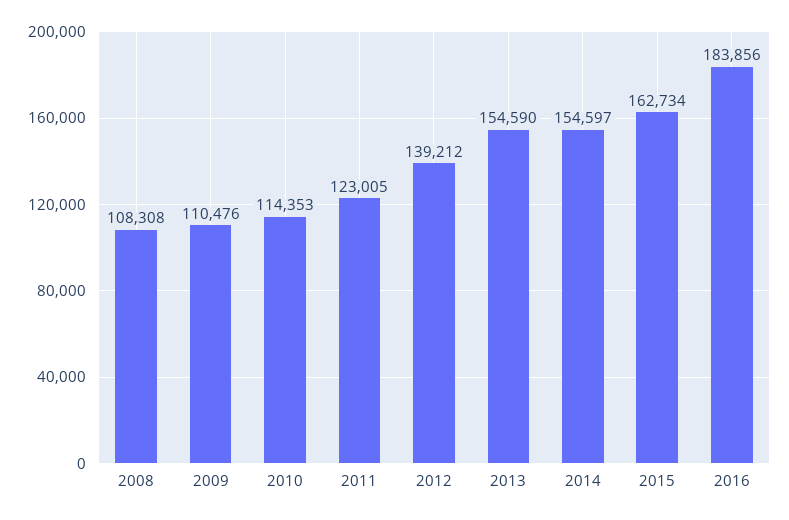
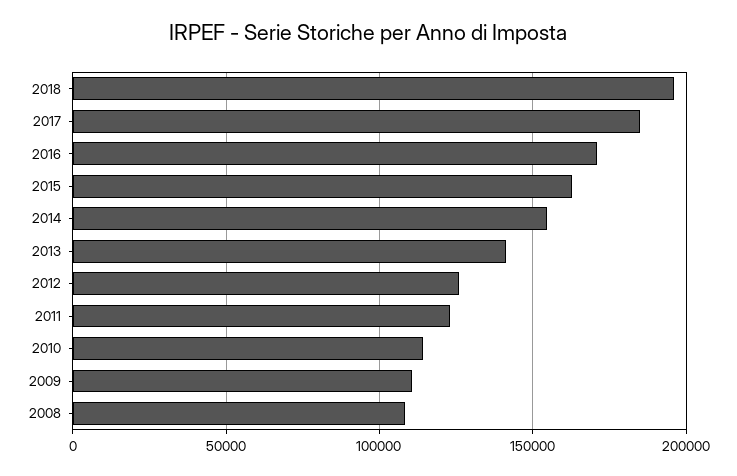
2012: 139212 -> 125000
2013: 154590 -> 140000
2016: 183856 -> 170000
2018: none -> 195000
2017: none -> 185000

